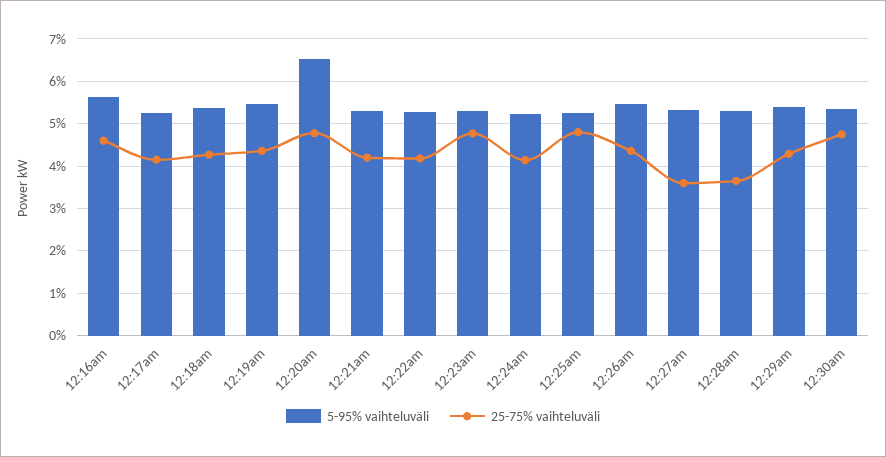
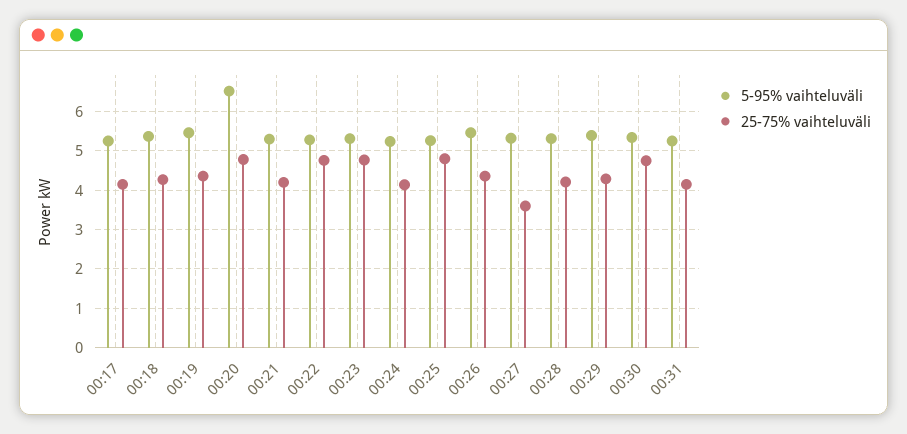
5-95% vaihteluväli, 12:16am: 5.6 -> none
25-75% vaihteluväli, 12:16am: 4.6 -> none
25-75% vaihteluväli, 12:22am: 4.2 -> 4.8
25-75% vaihteluväli, 12:28am: 3.6 -> 4.2
5-95% vaihteluväli, 00:31: none -> 5.2
25-75% vaihteluväli, 00:31: none -> 4.2

